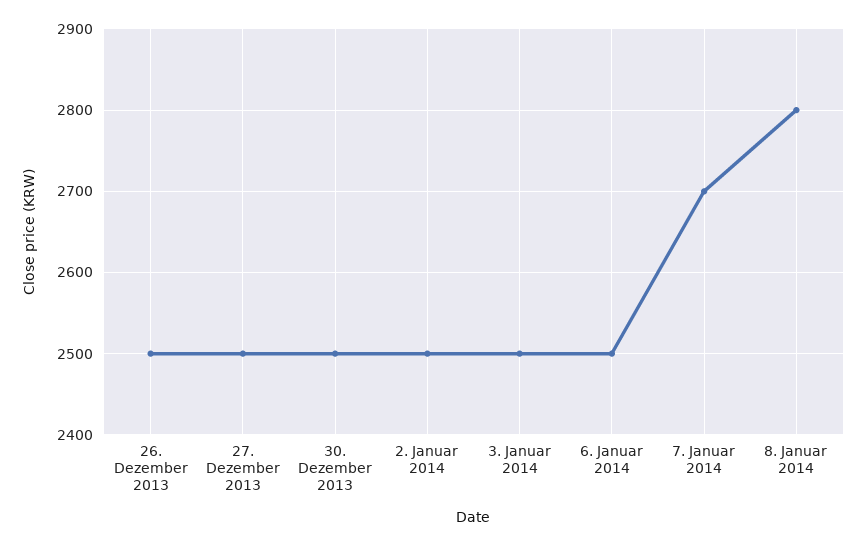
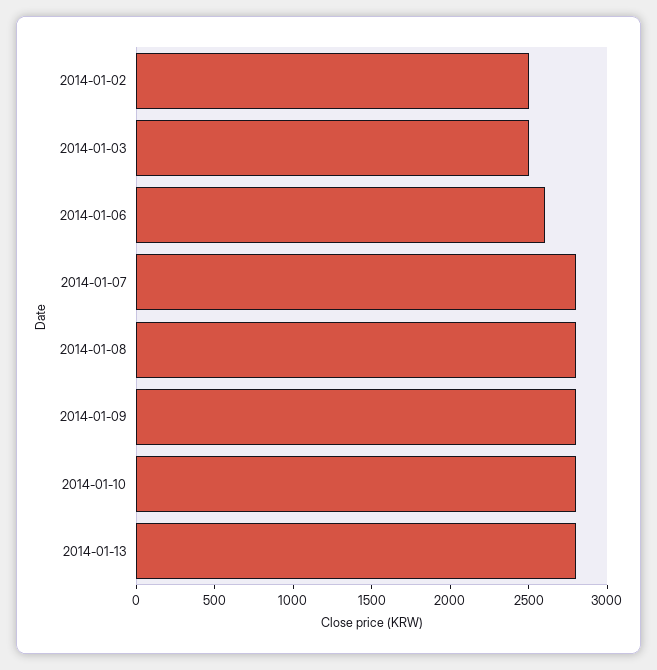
26. Dezember 2013: 2500 -> none
27. Dezember 2013: 2500 -> none
30. Dezember 2013: 2500 -> none
6. Januar 2014: 2500 -> 2600
7. Januar 2014: 2700 -> 2800
2014-01-09: none -> 2800
2014-01-10: none -> 2800
2014-01-13: none -> 2800

